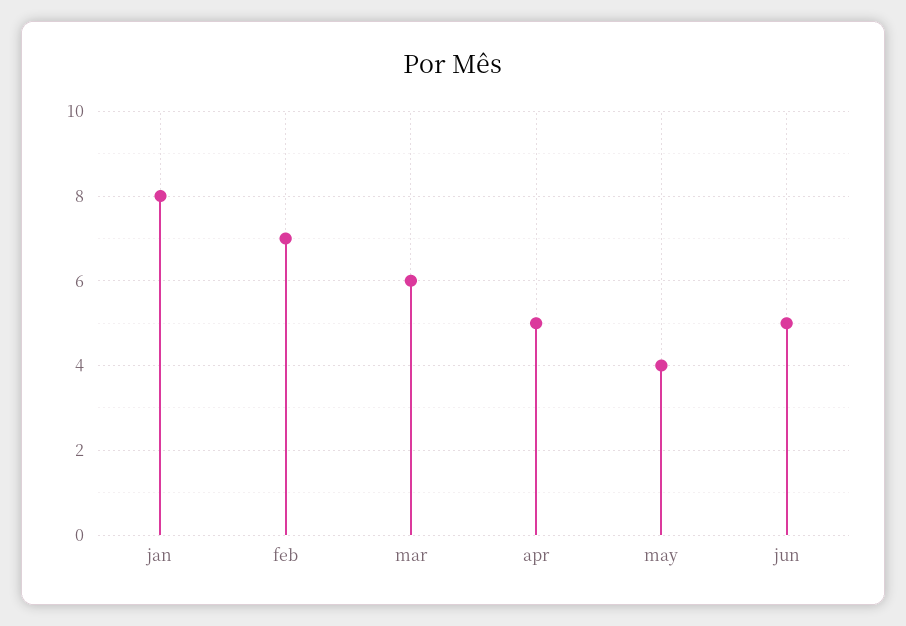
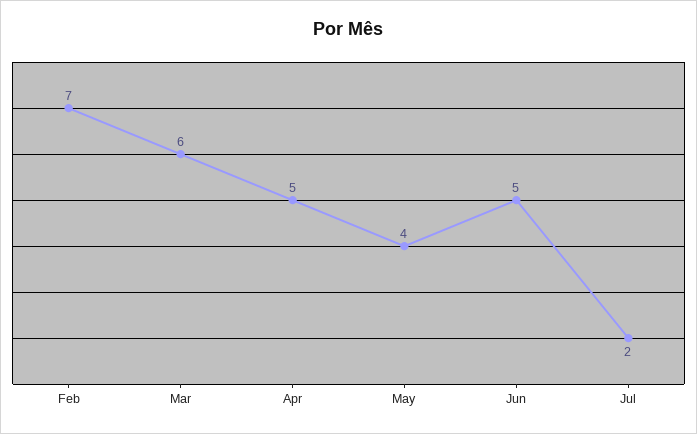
jan: 8 -> none
Jul: none -> 2

